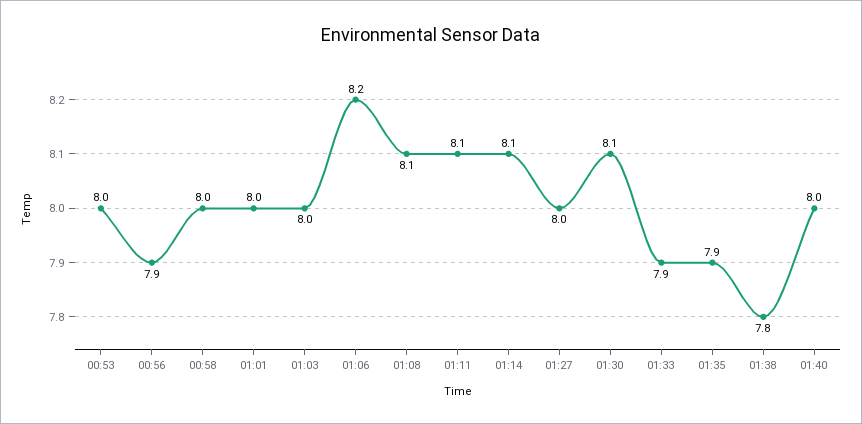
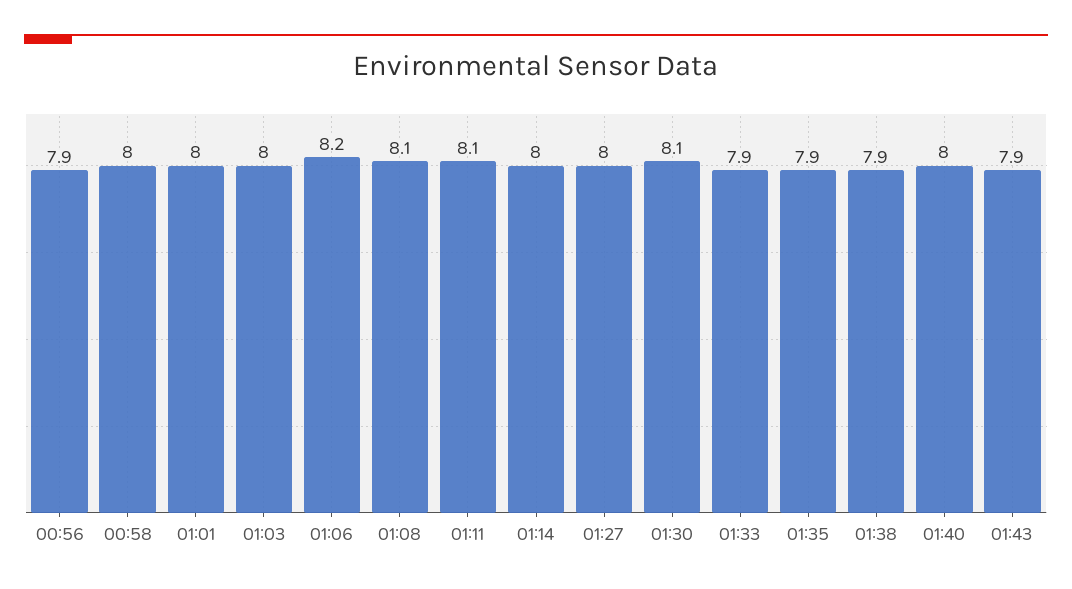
00:53: 8 -> none
01:14: 8.1 -> 8
01:38: 7.8 -> 7.9
01:43: none -> 7.9

